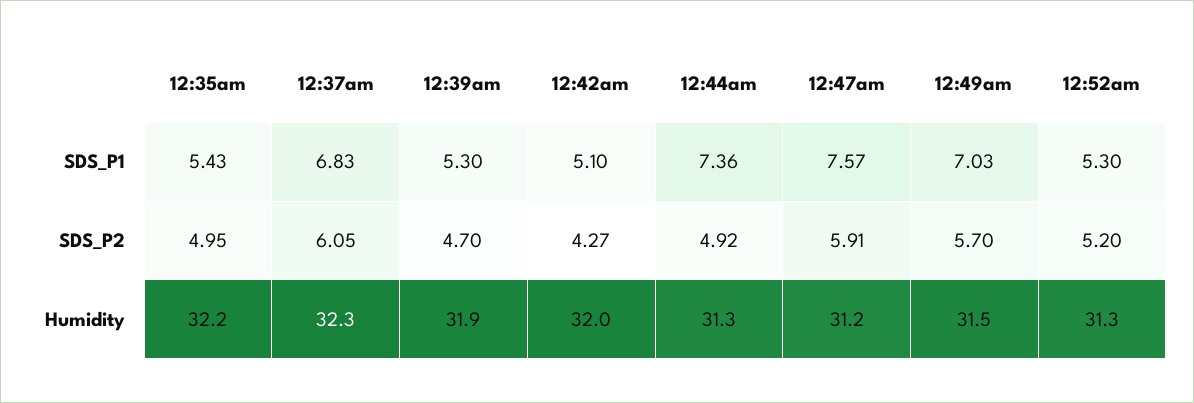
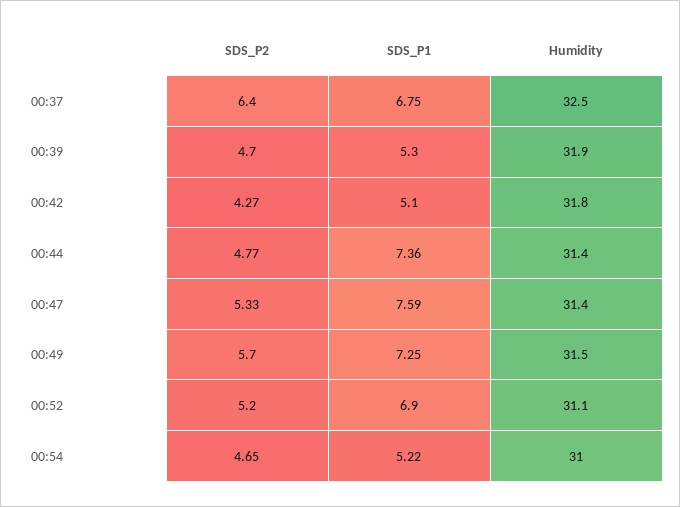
12:35am, SDS_P1: 5.43 -> none
12:37am, SDS_P1: 6.83 -> 6.75
12:47am, SDS_P1: 7.57 -> 7.59
12:49am, SDS_P1: 7.03 -> 7.25
12:52am, SDS_P1: 5.3 -> 6.9
12:35am, SDS_P2: 4.95 -> none
12:37am, SDS_P2: 6.05 -> 6.4
12:44am, SDS_P2: 4.92 -> 4.77
12:47am, SDS_P2: 5.91 -> 5.33
12:35am, Humidity: 32.2 -> none
12:37am, Humidity: 32.3 -> 32.5
12:42am, Humidity: 32 -> 31.8
12:44am, Humidity: 31.3 -> 31.4
12:47am, Humidity: 31.2 -> 31.4
12:52am, Humidity: 31.3 -> 31.1
00:54, SDS_P2: none -> 4.65
00:54, SDS_P1: none -> 5.22
00:54, Humidity: none -> 31

